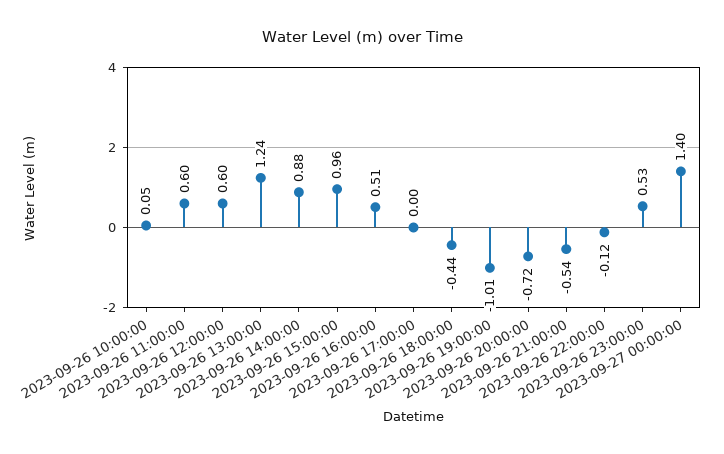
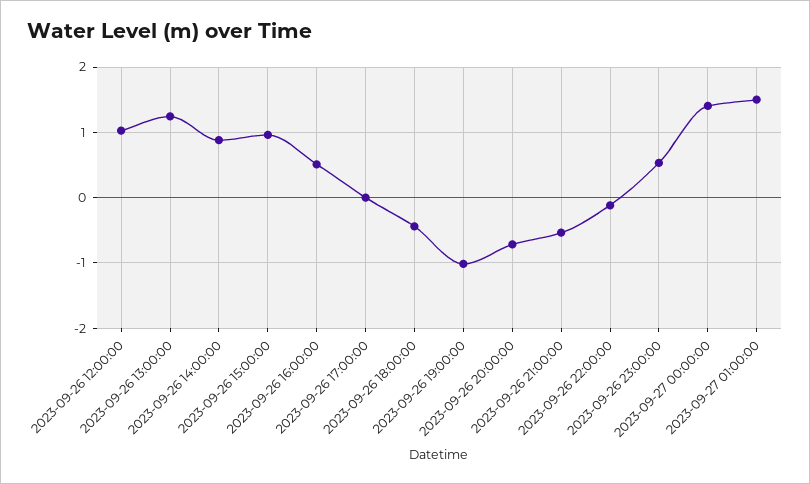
2023-09-26 10:00:00: 0.05 -> none
2023-09-26 11:00:00: 0.6 -> none
2023-09-26 12:00:00: 0.6 -> 1
2023-09-27 01:00:00: none -> 1.5

